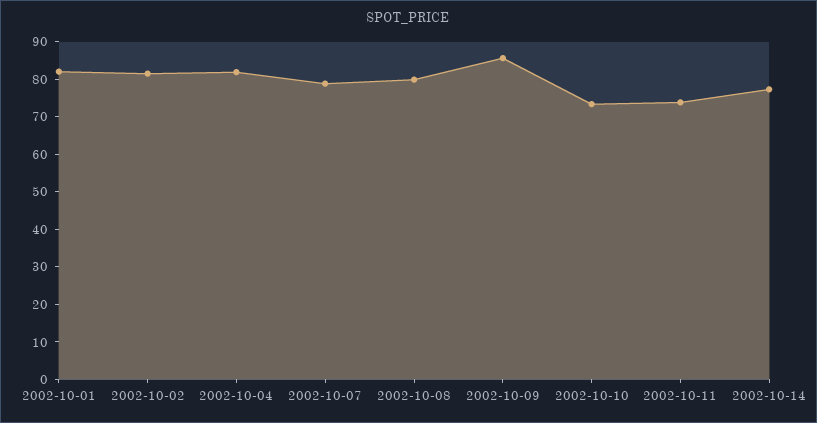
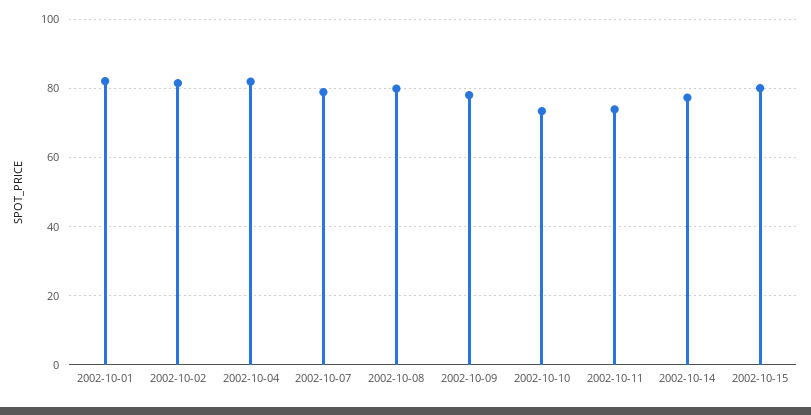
2002-10-09: 85 -> 78
2002-10-15: none -> 80

